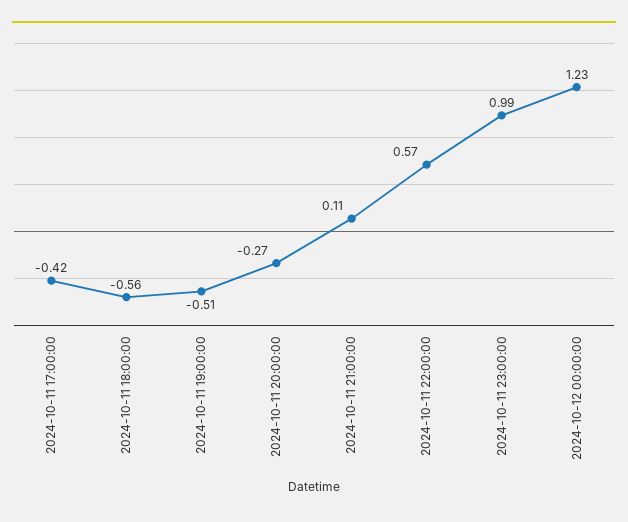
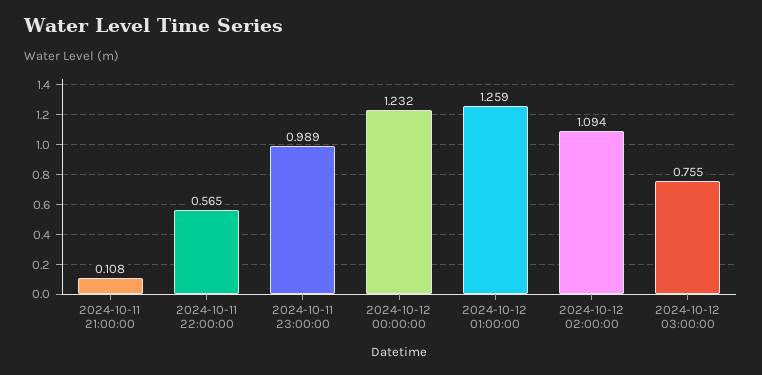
2024-10-11 17:00:00: -0.42 -> none
2024-10-11 18:00:00: -0.56 -> none
2024-10-11 19:00:00: -0.51 -> none
2024-10-11 20:00:00: -0.27 -> none
2024-10-12 01:00:00: none -> 1.259
2024-10-12 02:00:00: none -> 1.094
2024-10-12 03:00:00: none -> 0.755

